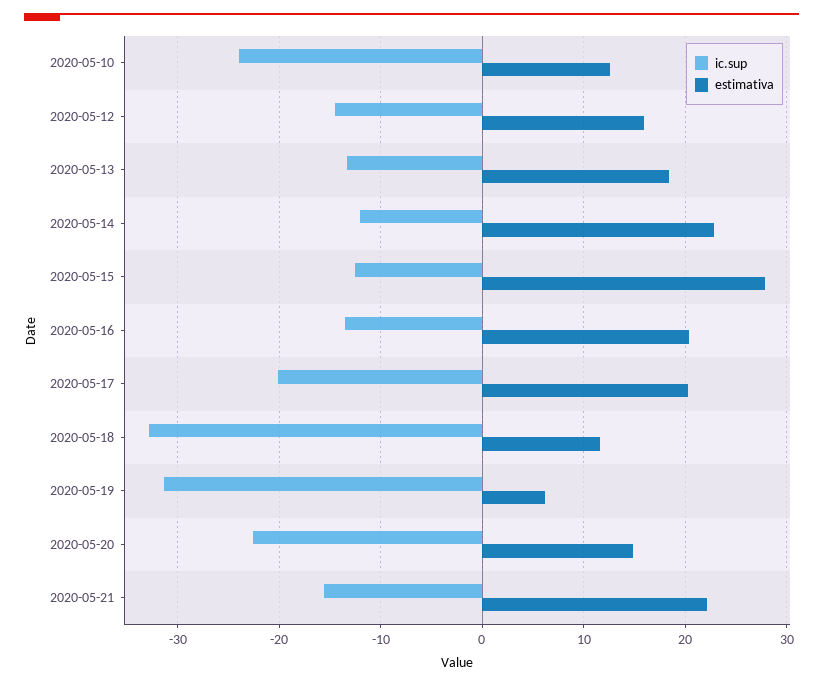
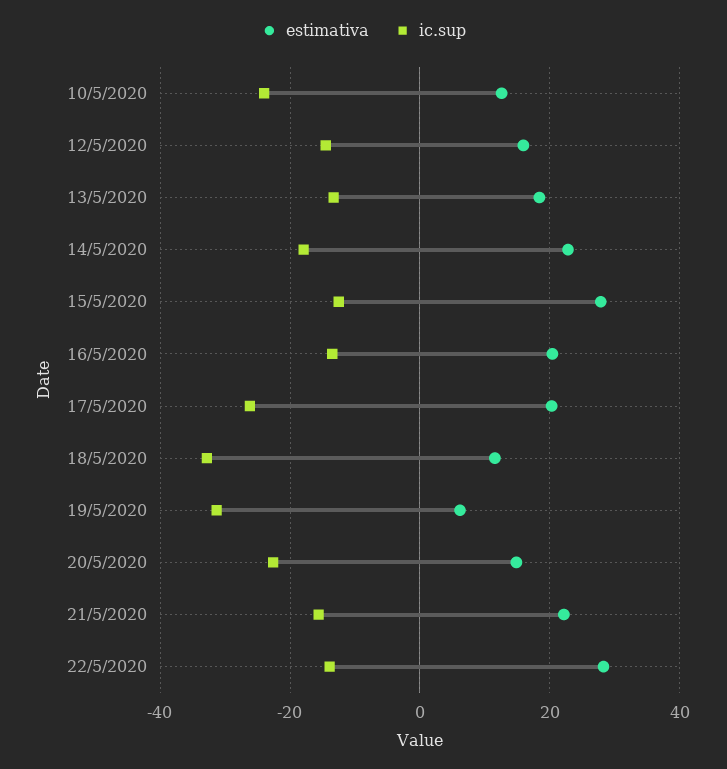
ic.sup, 2020-05-14: -12 -> -18
ic.sup, 2020-05-17: -20 -> -26
estimativa, 22/5/2020: none -> 28
ic.sup, 22/5/2020: none -> -14

